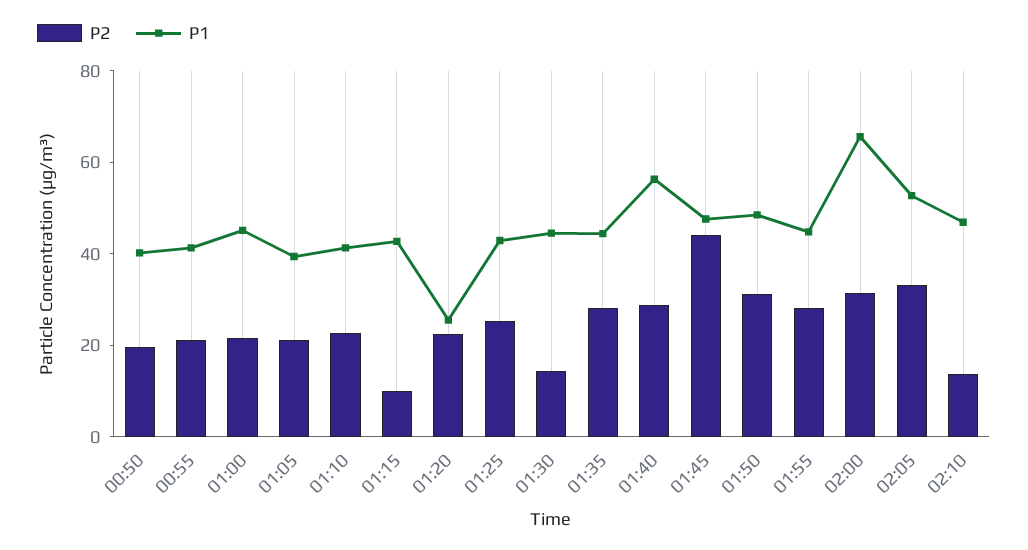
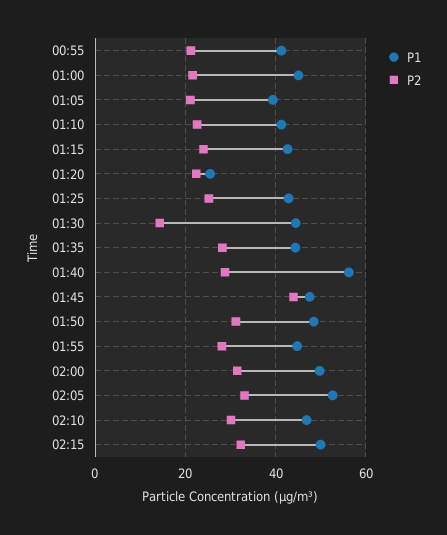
P2, 00:50: 20 -> none
P1, 00:50: 40 -> none
P2, 01:15: 10 -> 24
P1, 02:00: 65 -> 50
P2, 02:10: 15 -> 30
P1, 02:15: none -> 50
P2, 02:15: none -> 32

